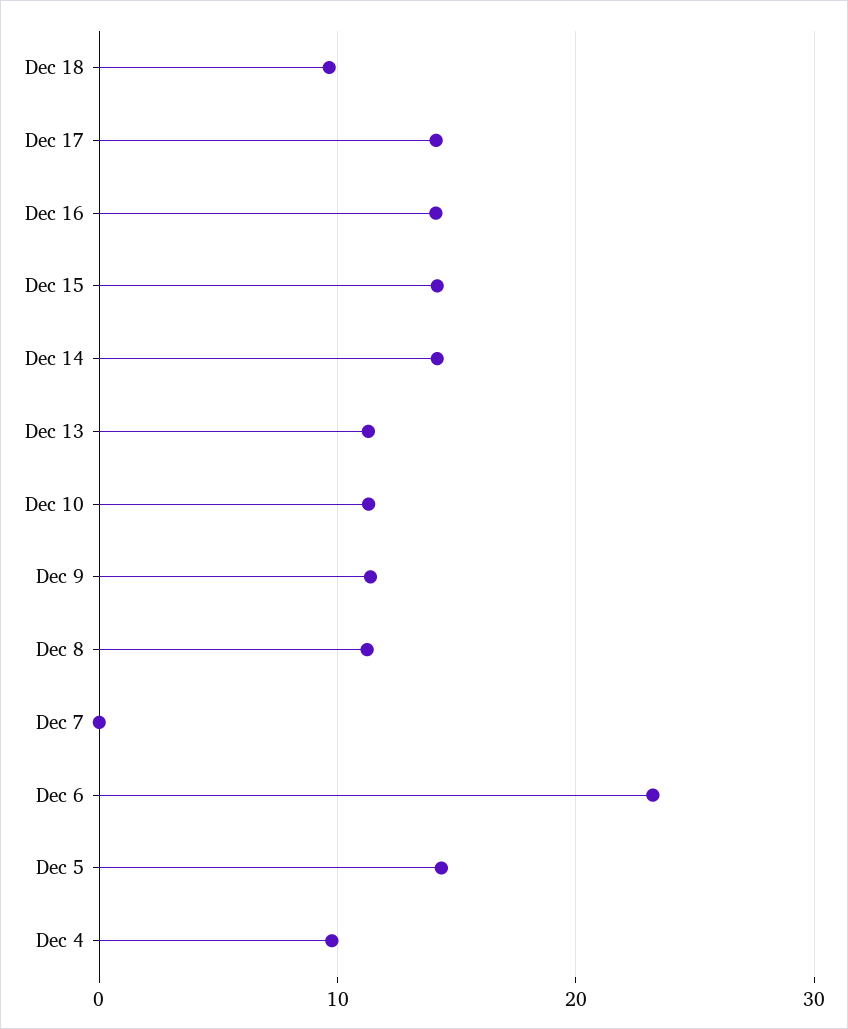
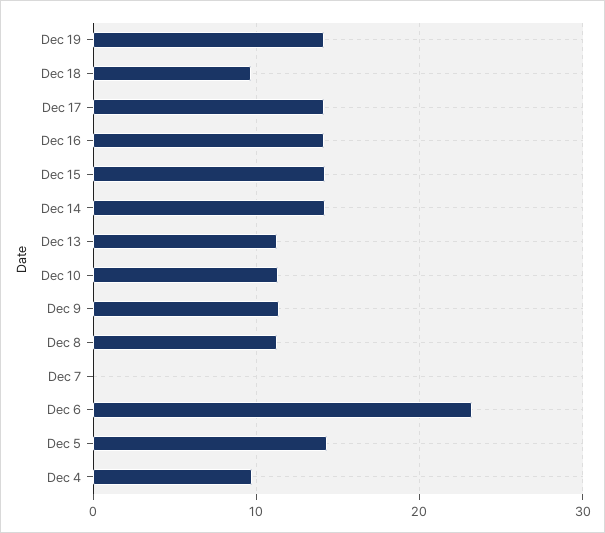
Dec 19: none -> 14

